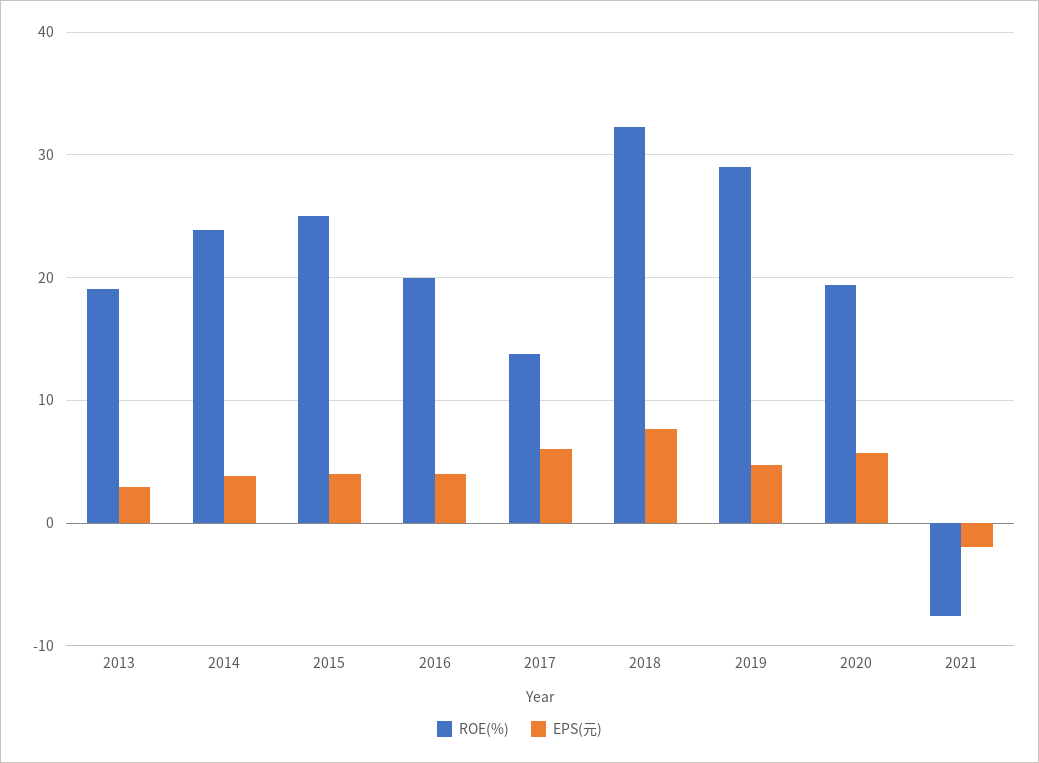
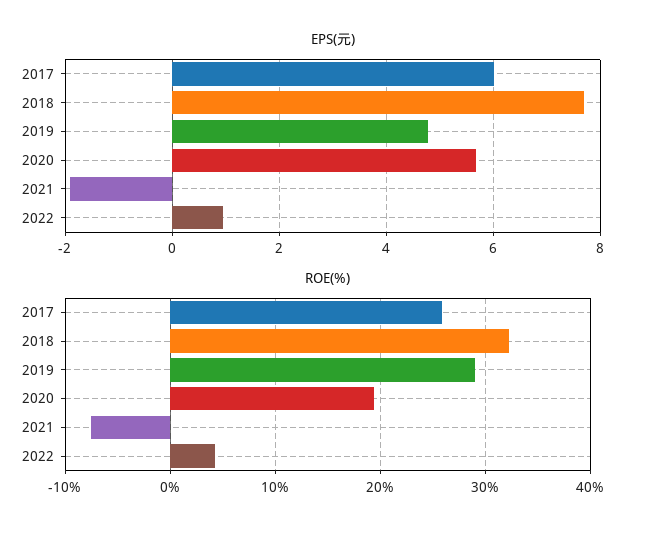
ROE(%), 2013: 19 -> none
EPS(元), 2013: 3 -> none
ROE(%), 2014: 24 -> none
EPS(元), 2014: 4 -> none
ROE(%), 2015: 25 -> none
EPS(元), 2015: 4 -> none
ROE(%), 2016: 20 -> none
EPS(元), 2016: 4 -> none
ROE(%), 2017: 14 -> 26
EPS(元), 2022: none -> 1
ROE(%), 2022: none -> 4

